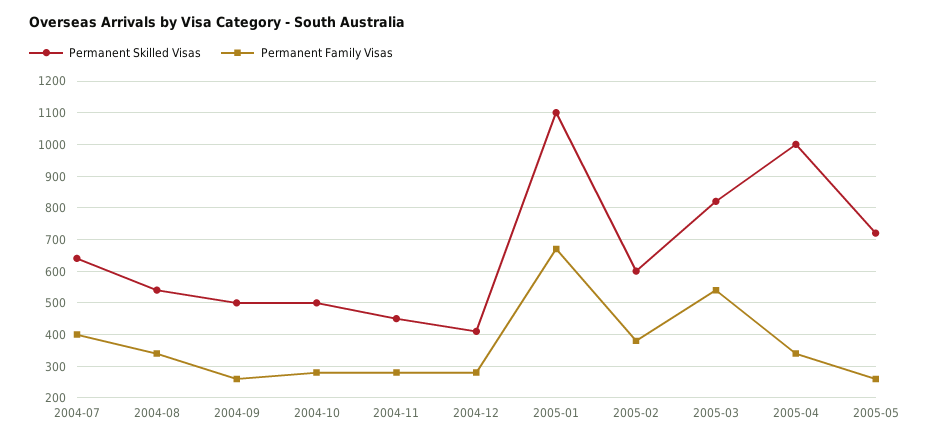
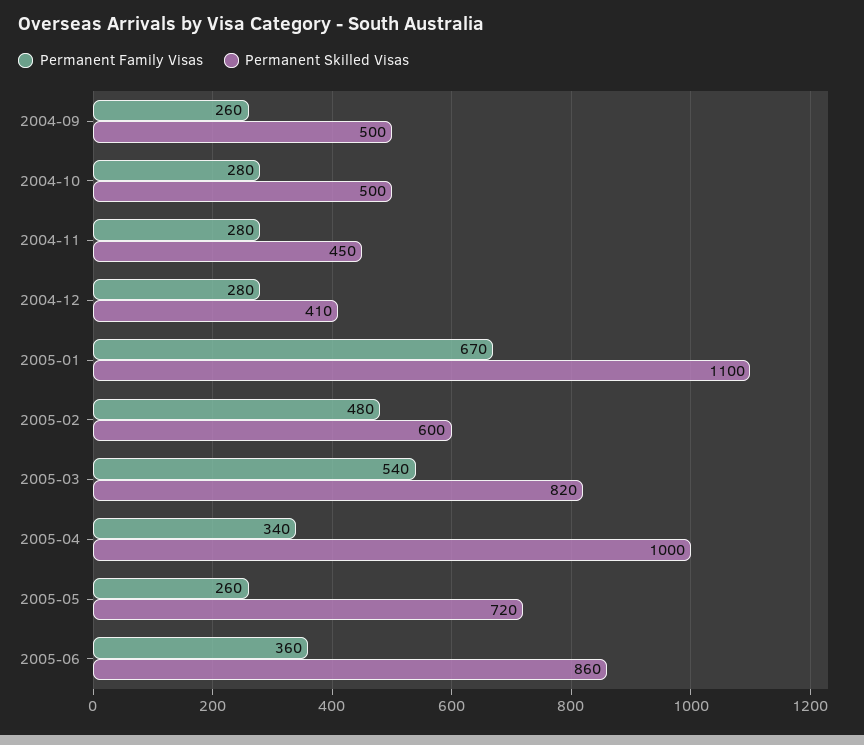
Permanent Skilled Visas, 2004-07: 640 -> none
Permanent Family Visas, 2004-07: 400 -> none
Permanent Skilled Visas, 2004-08: 540 -> none
Permanent Family Visas, 2004-08: 340 -> none
Permanent Family Visas, 2005-02: 380 -> 480
Permanent Family Visas, 2005-06: none -> 360
Permanent Skilled Visas, 2005-06: none -> 860

